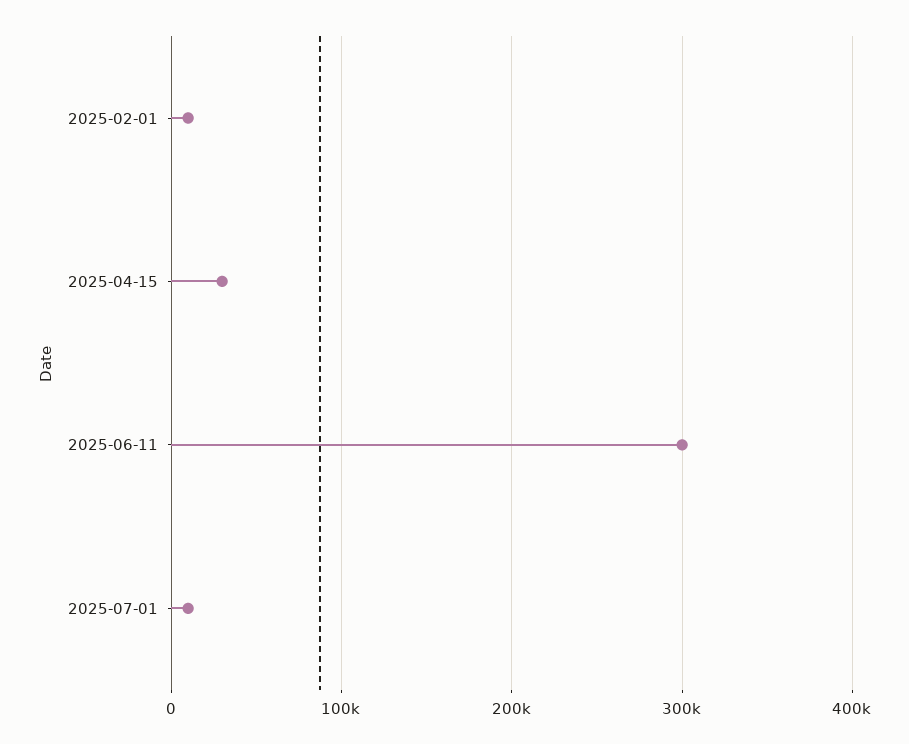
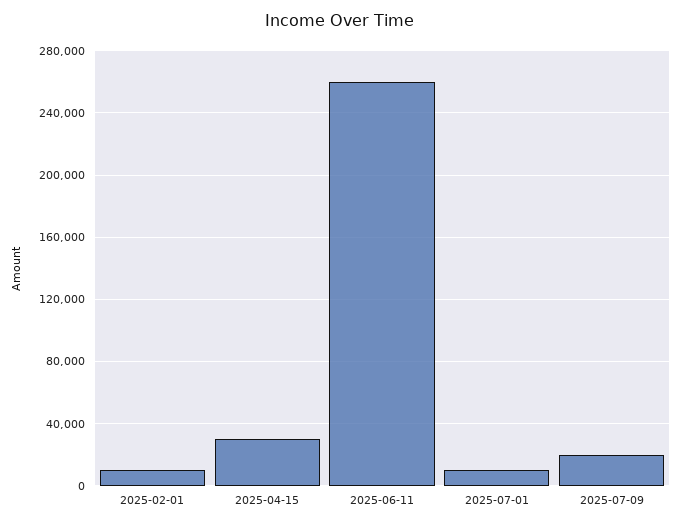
2025-06-11: 300000 -> 260000
2025-07-09: none -> 20000

